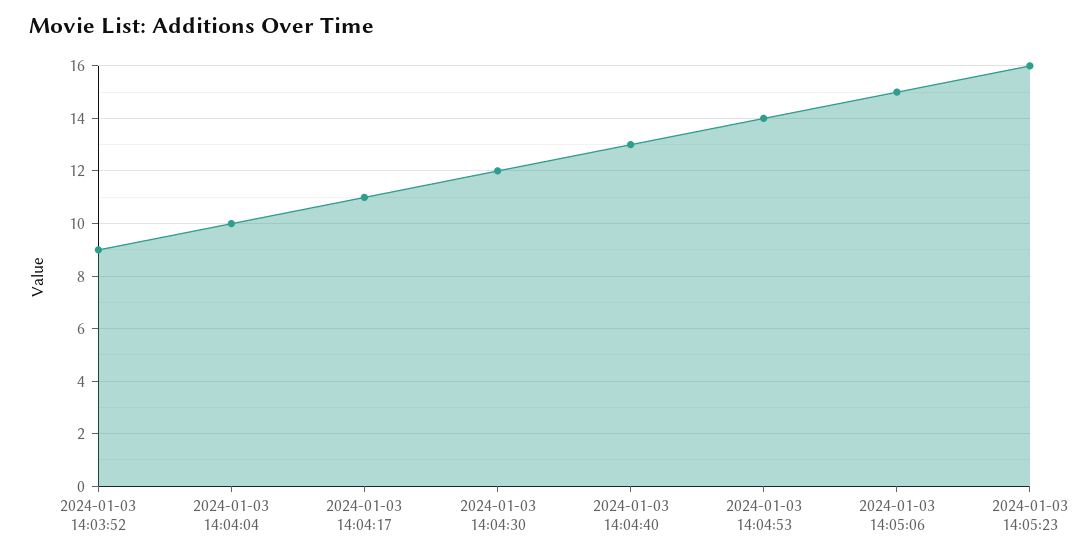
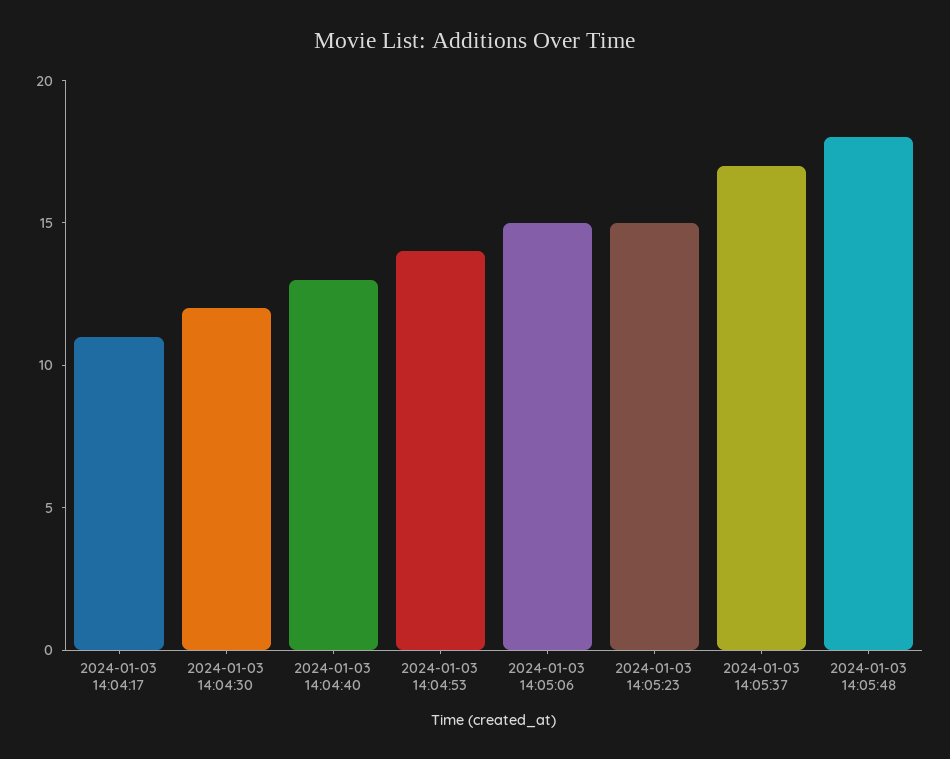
2024-01-03 14:03:52: 9 -> none
2024-01-03 14:04:04: 10 -> none
2024-01-03 14:05:23: 16 -> 15
2024-01-03 14:05:37: none -> 17
2024-01-03 14:05:48: none -> 18

